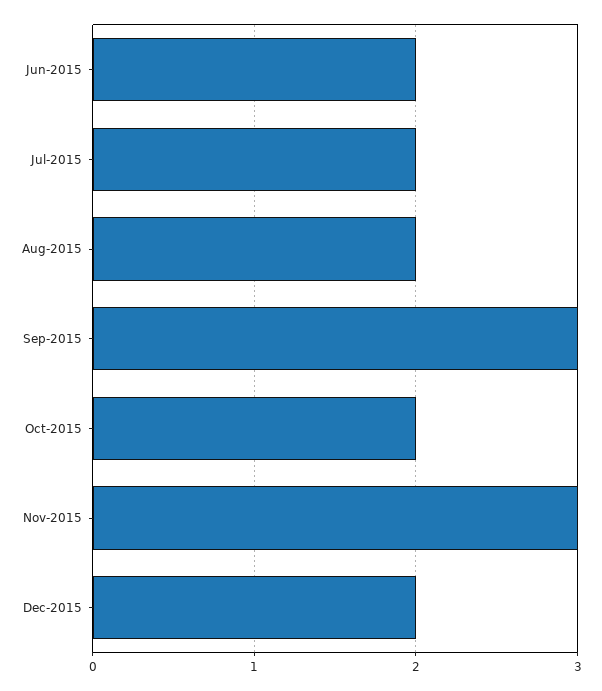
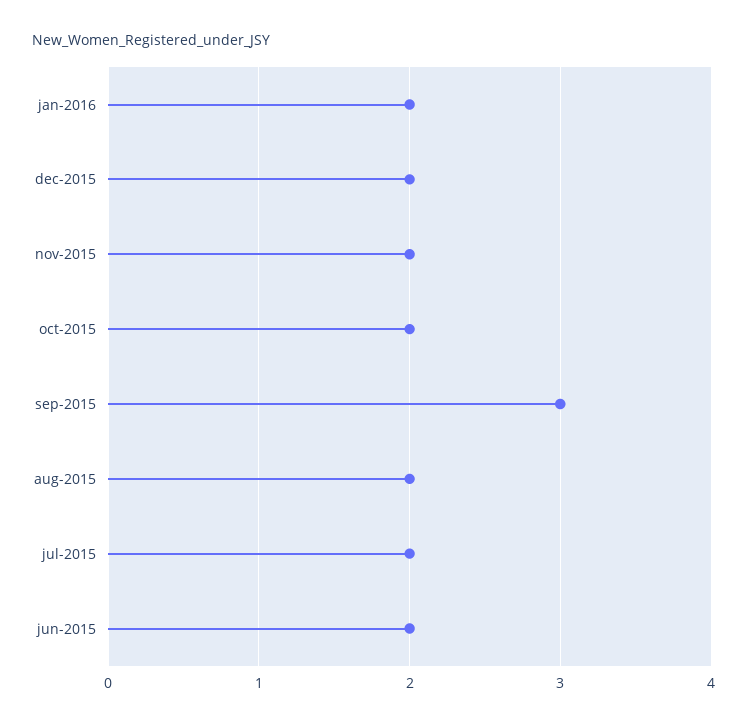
Nov-2015: 3 -> 2
jan-2016: none -> 2

